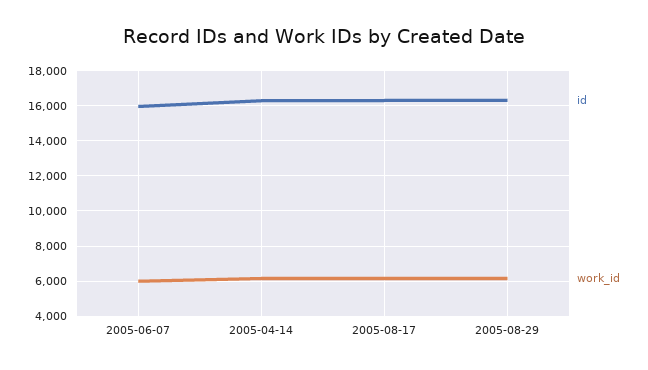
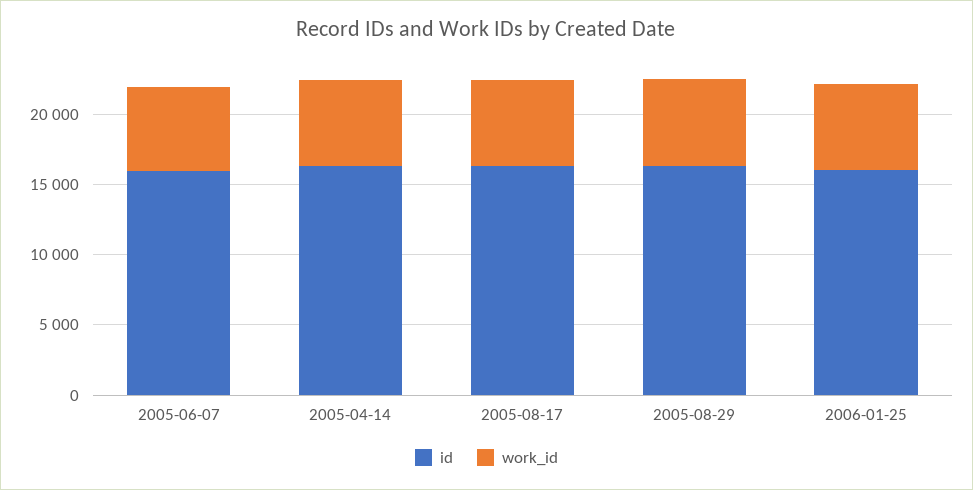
id, 2006-01-25: none -> 16000
work_id, 2006-01-25: none -> 6000

